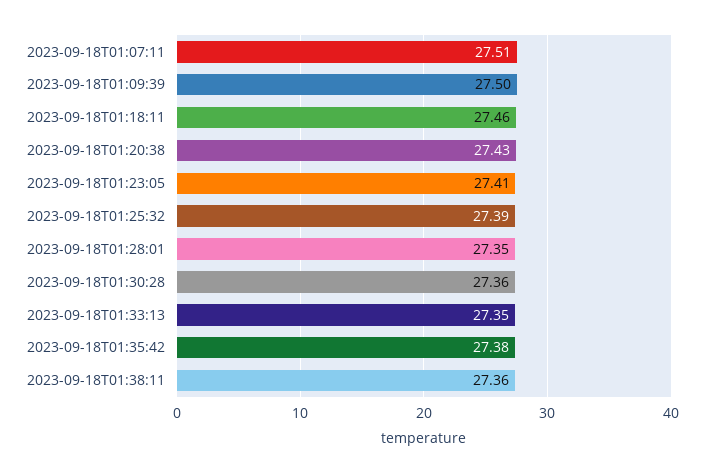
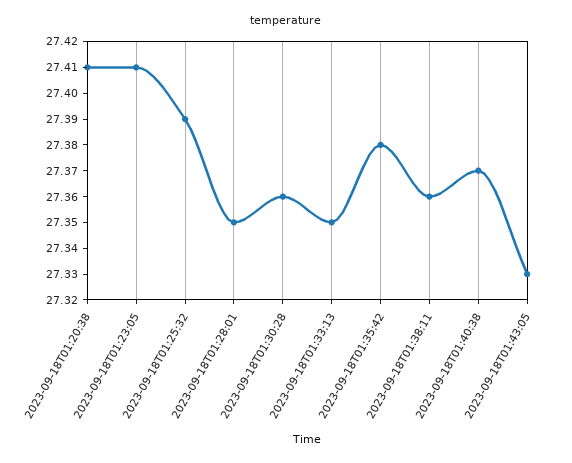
2023-09-18T01:07:11: 27.51 -> none
2023-09-18T01:09:39: 27.5 -> none
2023-09-18T01:18:11: 27.46 -> none
2023-09-18T01:20:38: 27.43 -> 27.41
2023-09-18T01:40:38: none -> 27.37
2023-09-18T01:43:05: none -> 27.33

